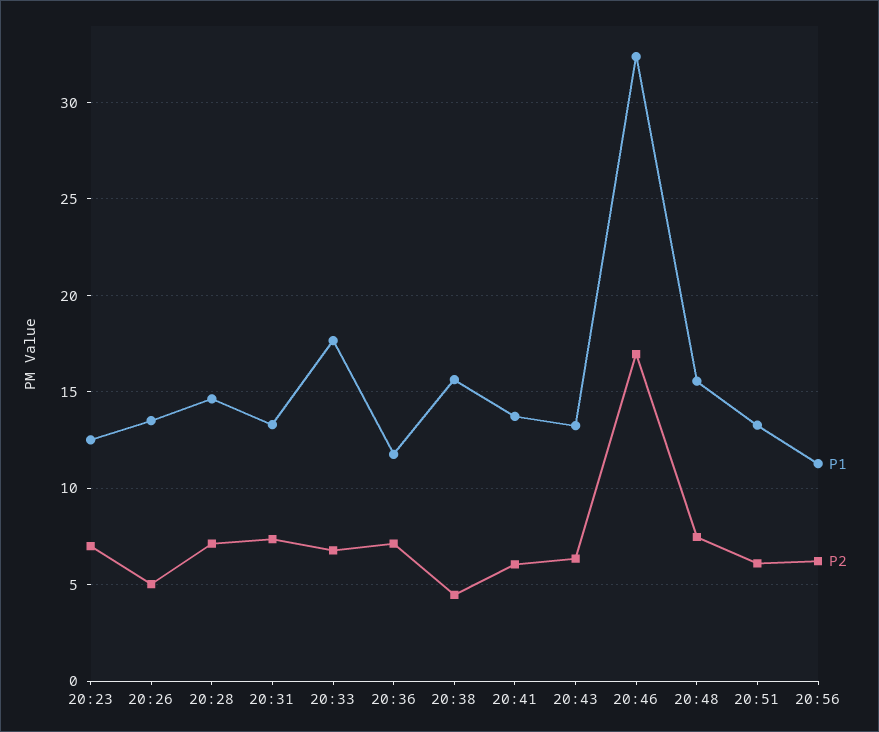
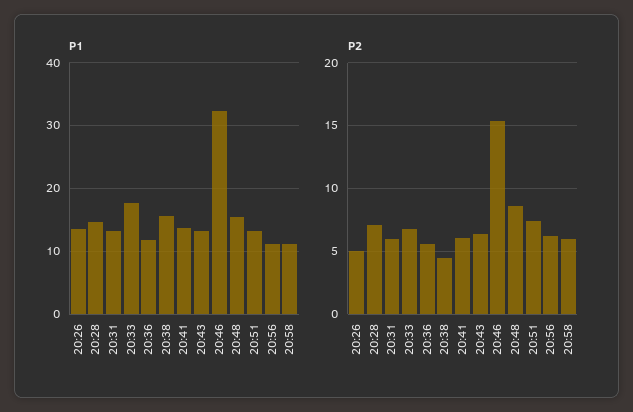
P1, 20:23: 12.5 -> none
P2, 20:23: 7 -> none
P2, 20:31: 7.5 -> 6
P2, 20:36: 7 -> 5.5
P2, 20:46: 17 -> 15.5
P2, 20:48: 7.5 -> 8.5
P2, 20:51: 6 -> 7.5
P1, 20:58: none -> 11
P2, 20:58: none -> 6

